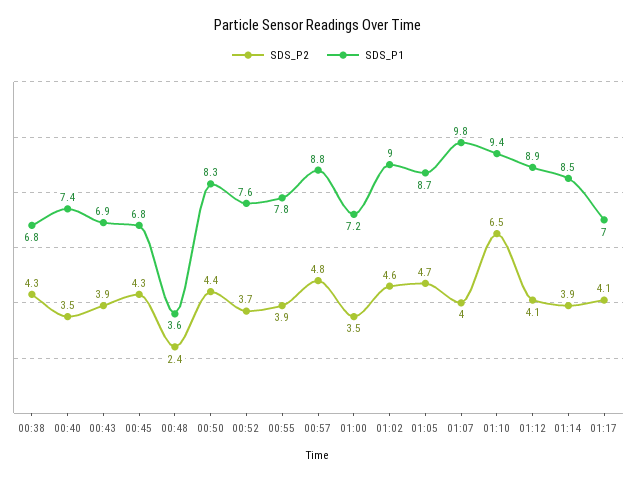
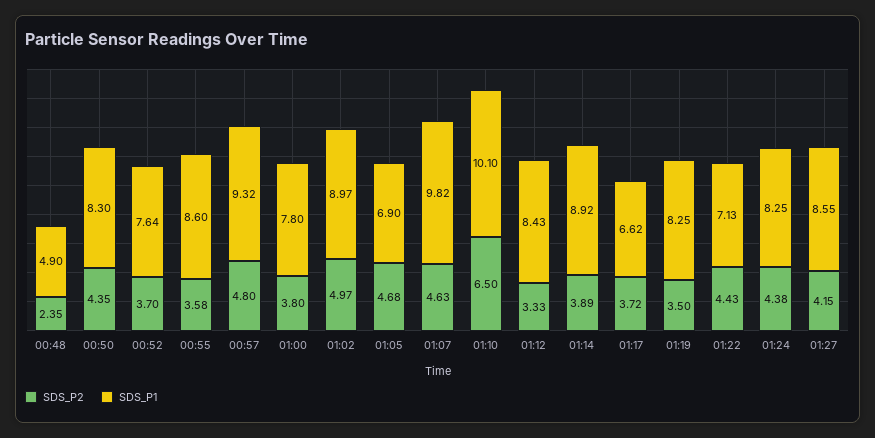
SDS_P2, 00:38: 4.3 -> none
SDS_P1, 00:38: 6.8 -> none
SDS_P2, 00:40: 3.5 -> none
SDS_P1, 00:40: 7.4 -> none
SDS_P2, 00:43: 3.9 -> none
SDS_P1, 00:43: 6.9 -> none
SDS_P2, 00:45: 4.3 -> none
SDS_P1, 00:45: 6.8 -> none
SDS_P1, 00:48: 3.6 -> 4.9
SDS_P2, 00:55: 3.9 -> 3.58
SDS_P1, 00:55: 7.8 -> 8.6
SDS_P1, 00:57: 8.8 -> 9.32
SDS_P2, 01:00: 3.5 -> 3.8
SDS_P1, 01:00: 7.2 -> 7.8
SDS_P2, 01:02: 4.6 -> 4.97
SDS_P1, 01:05: 8.7 -> 6.9
SDS_P2, 01:07: 4 -> 4.63
SDS_P1, 01:10: 9.4 -> 10.1
SDS_P2, 01:12: 4.1 -> 3.33
SDS_P1, 01:12: 8.9 -> 8.43
SDS_P1, 01:14: 8.5 -> 8.92
SDS_P2, 01:17: 4.1 -> 3.72
SDS_P1, 01:17: 7 -> 6.62
SDS_P2, 01:19: none -> 3.5
SDS_P1, 01:19: none -> 8.25
SDS_P2, 01:22: none -> 4.43
SDS_P1, 01:22: none -> 7.13
SDS_P2, 01:24: none -> 4.38
SDS_P1, 01:24: none -> 8.25
SDS_P2, 01:27: none -> 4.15
SDS_P1, 01:27: none -> 8.55

